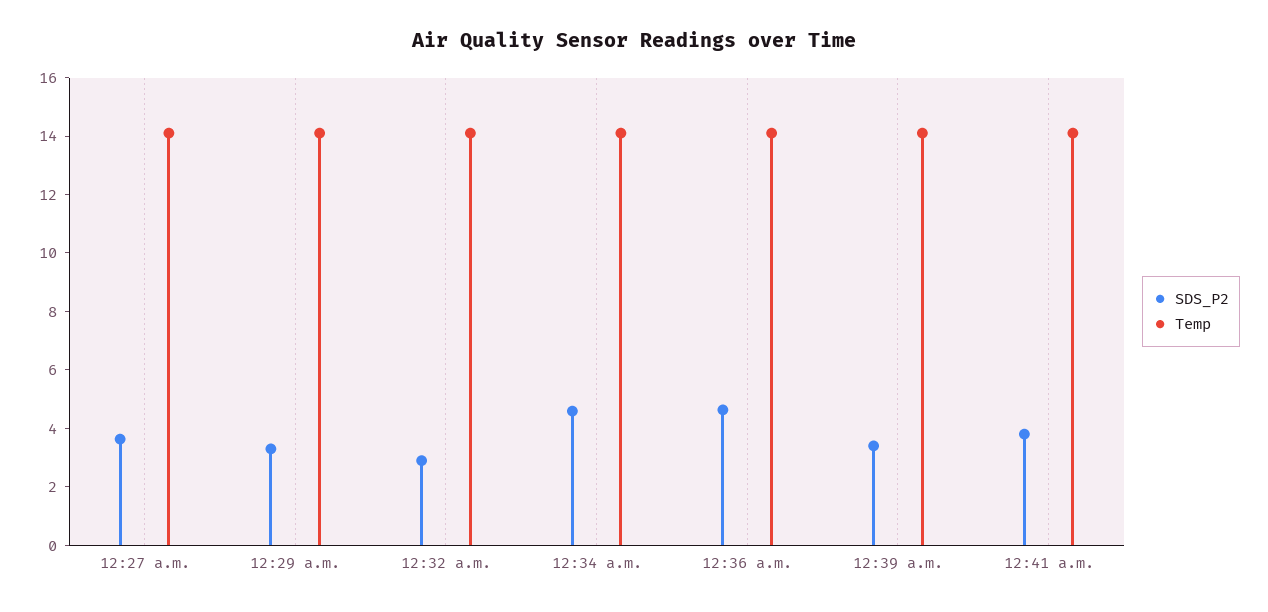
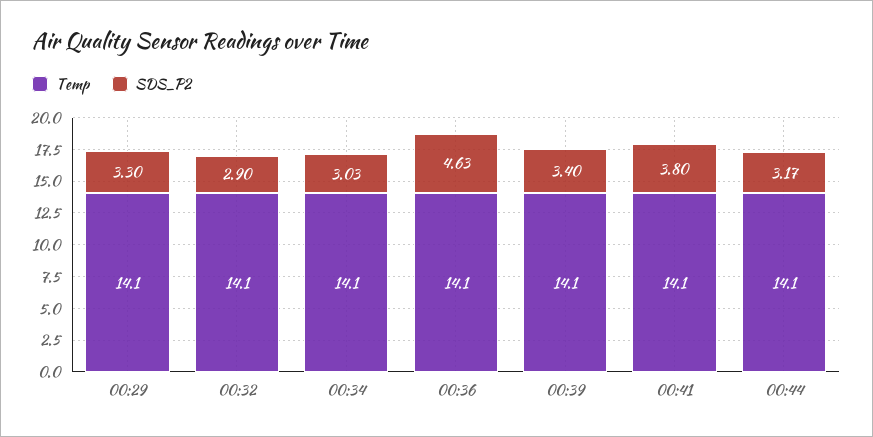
SDS_P2, 12:27 a.m.: 3.5 -> none
Temp, 12:27 a.m.: 14 -> none
SDS_P2, 12:34 a.m.: 4.5 -> 3.03
Temp, 00:44: none -> 14.1
SDS_P2, 00:44: none -> 3.17

